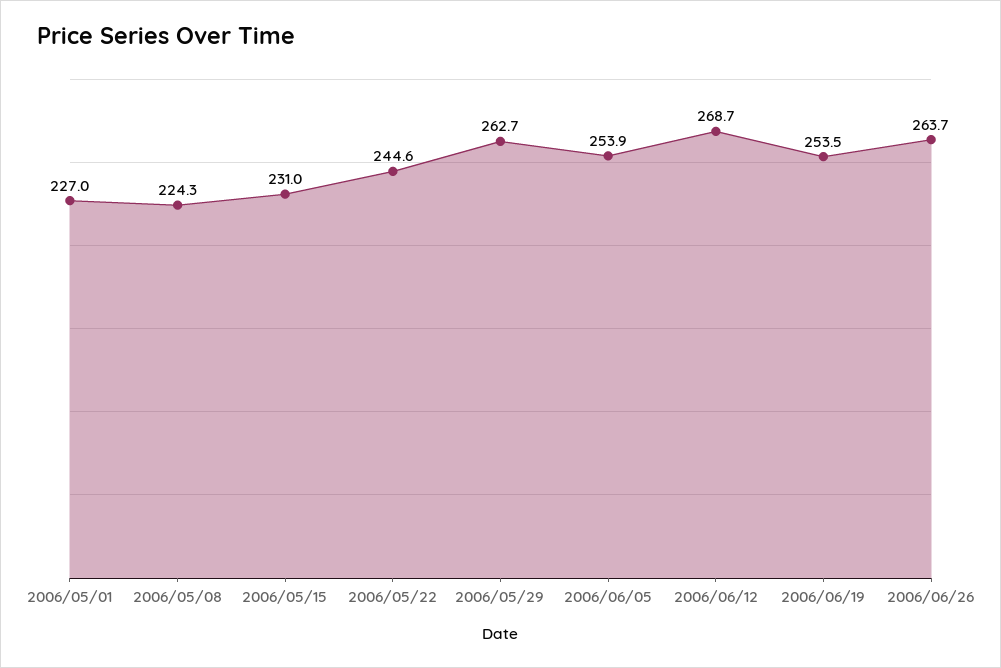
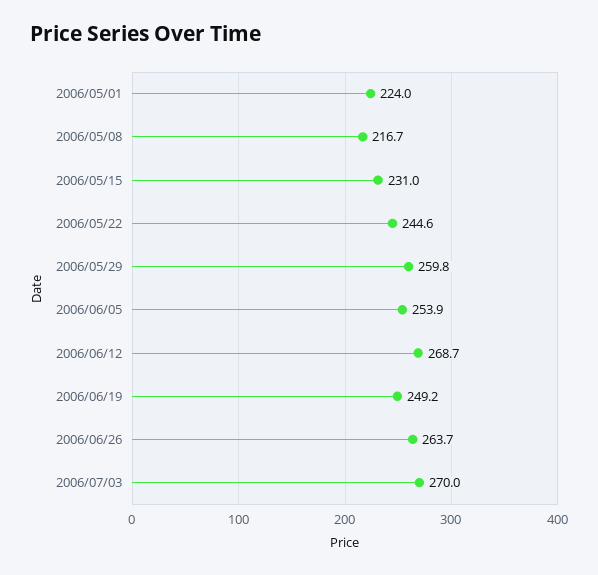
2006/05/01: 227 -> 224
2006/05/08: 224.3 -> 216.7
2006/05/29: 262.7 -> 259.8
2006/06/19: 253.5 -> 249.2
2006/07/03: none -> 270

